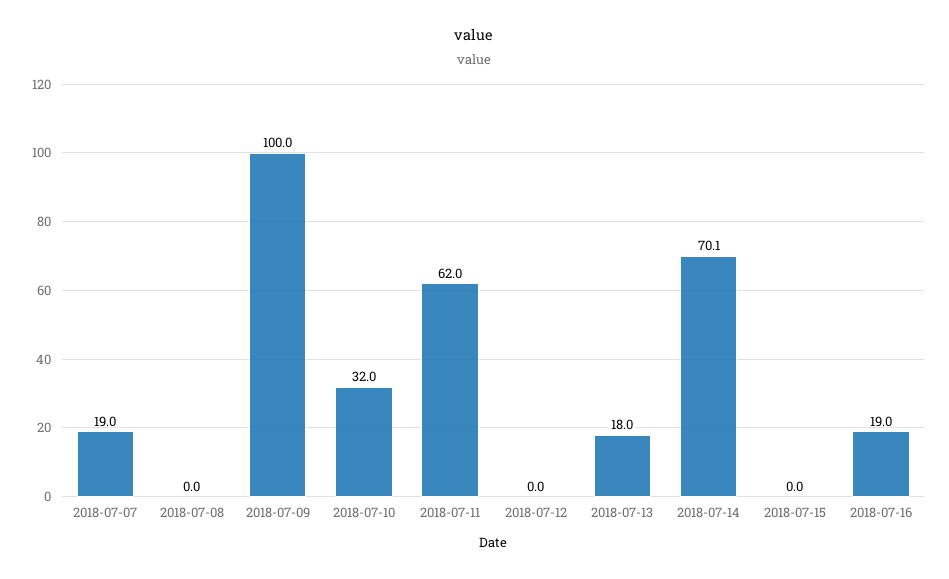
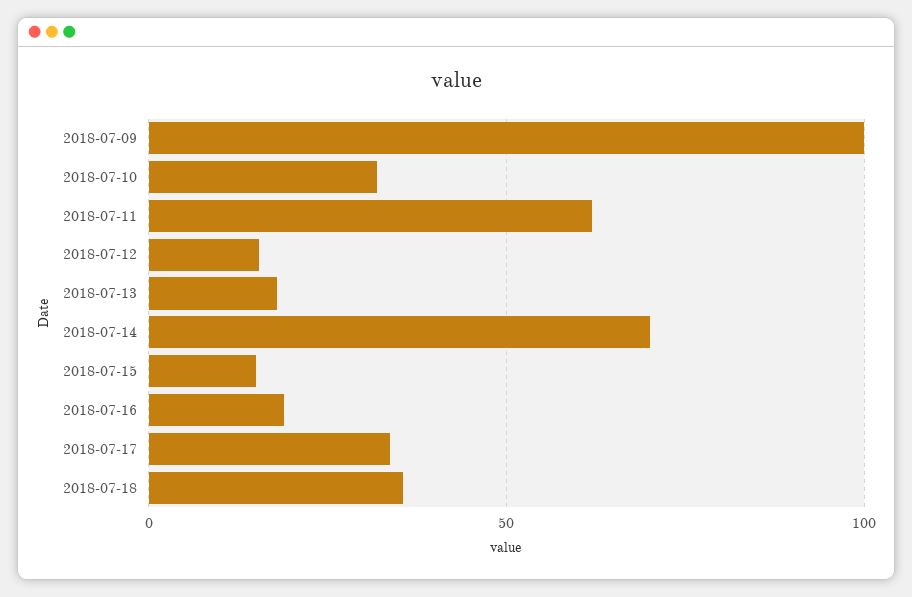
2018-07-07: 19 -> none
2018-07-08: 0 -> none
2018-07-12: 0 -> 15
2018-07-15: 0 -> 15
2018-07-17: none -> 35
2018-07-18: none -> 35

